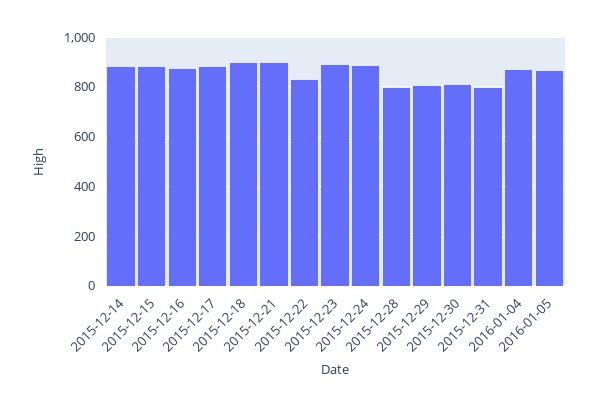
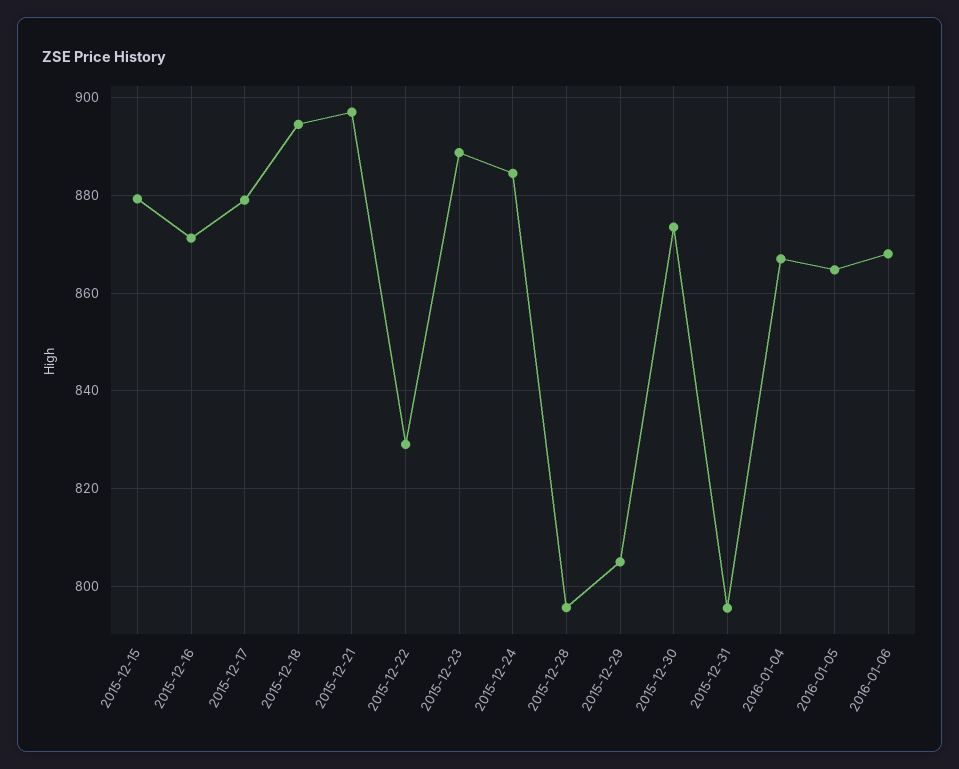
2015-12-14: 875 -> none
2015-12-30: 800 -> 874
2016-01-06: none -> 868

